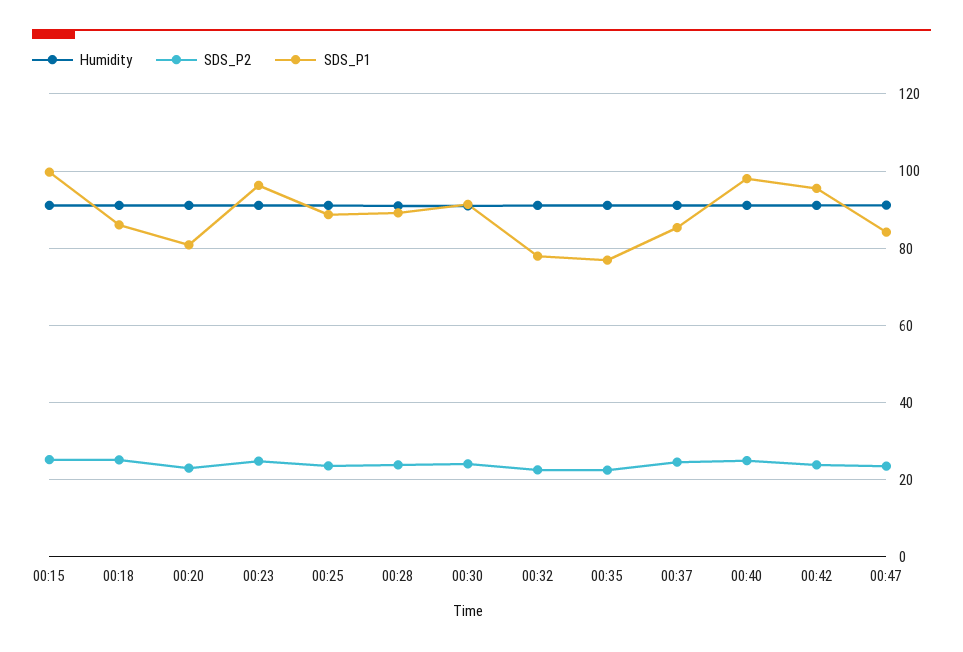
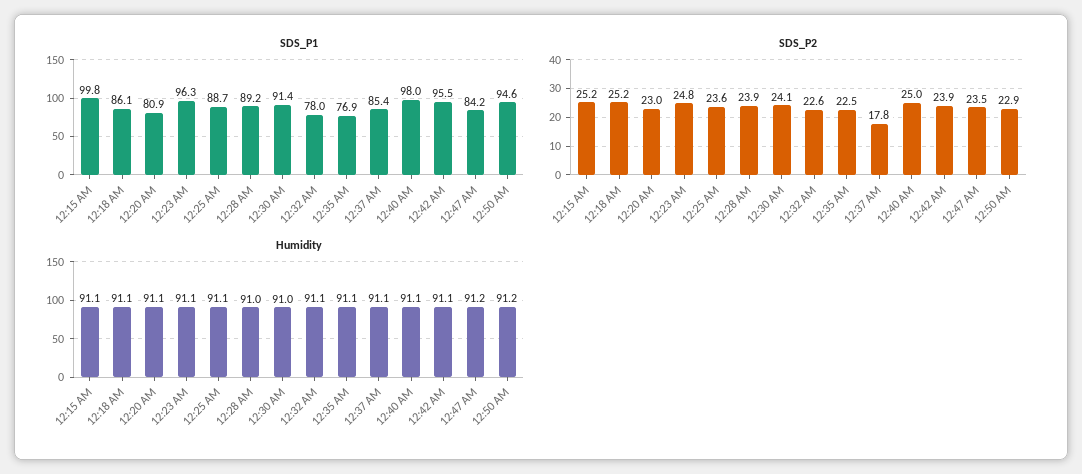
SDS_P2, 00:37: 24 -> 17.8
SDS_P1, 12:50 AM: none -> 94.6
SDS_P2, 12:50 AM: none -> 22.9
Humidity, 12:50 AM: none -> 91.2

